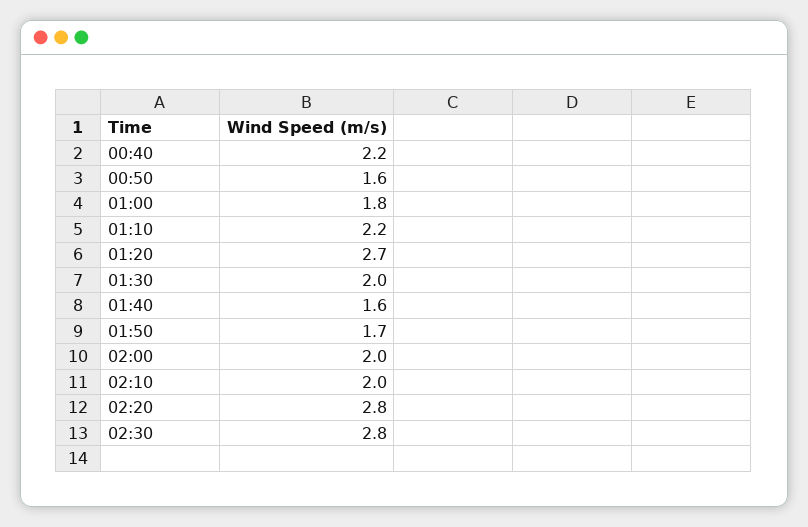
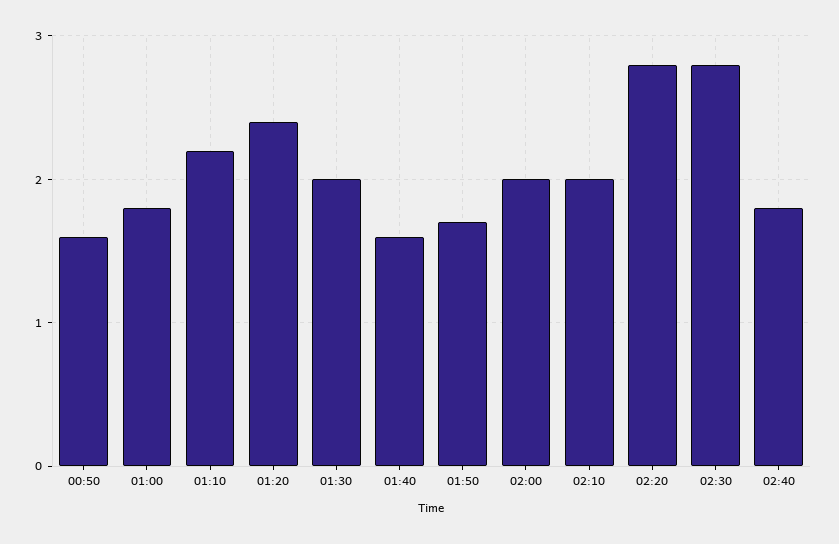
00:40: 2.2 -> none
01:20: 2.7 -> 2.4
02:40: none -> 1.8

